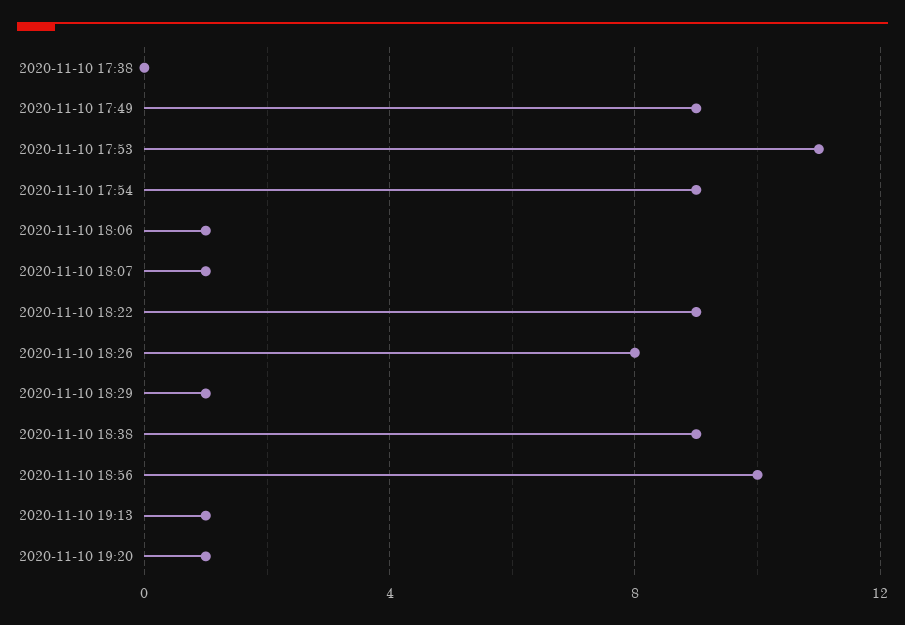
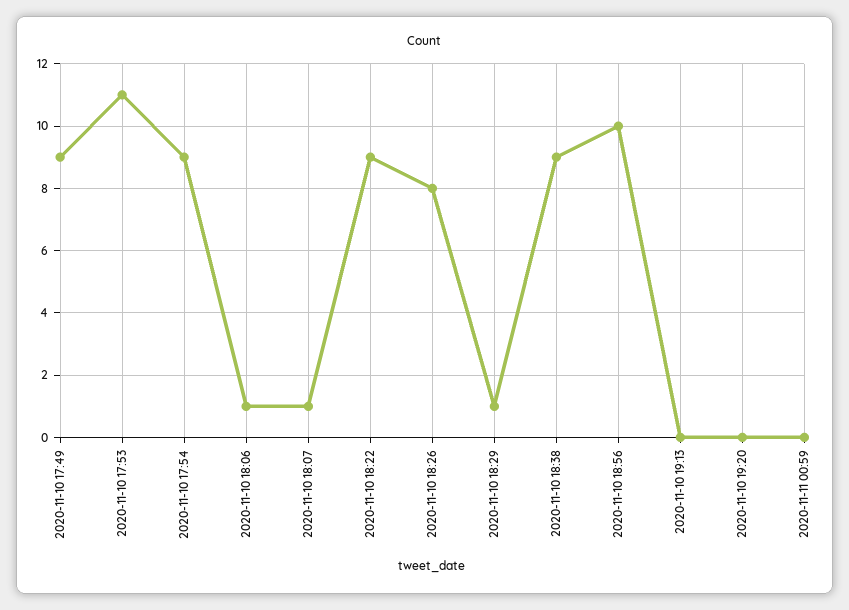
2020-11-10 17:38: 0 -> none
2020-11-10 19:13: 1 -> 0
2020-11-10 19:20: 1 -> 0
2020-11-11 00:59: none -> 0

